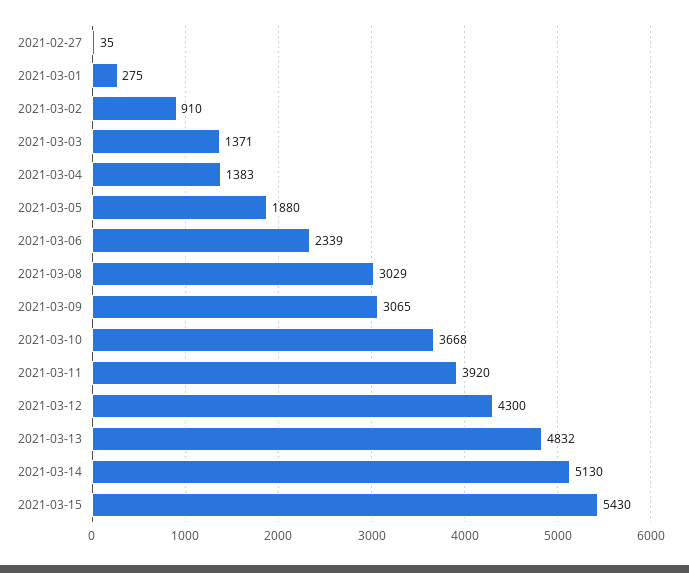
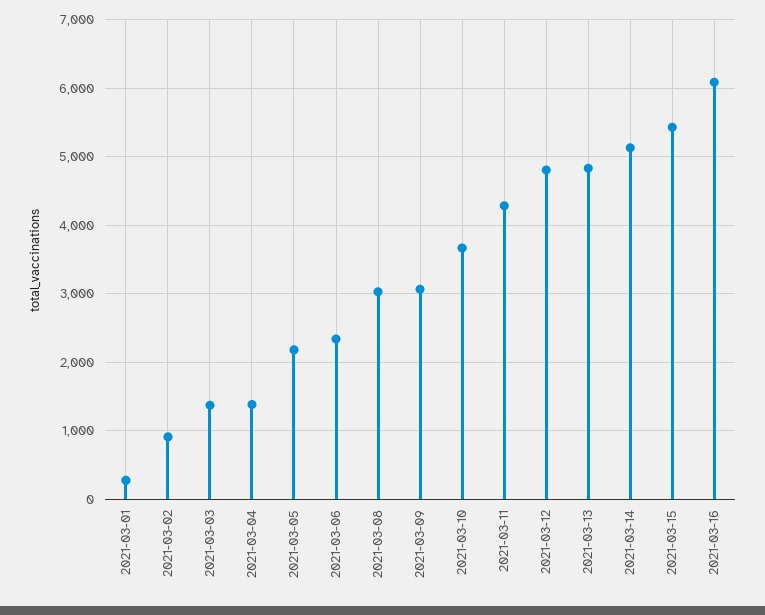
2021-02-27: 35 -> none
2021-03-05: 1880 -> 2200
2021-03-11: 3920 -> 4300
2021-03-12: 4300 -> 4800
2021-03-16: none -> 6100

